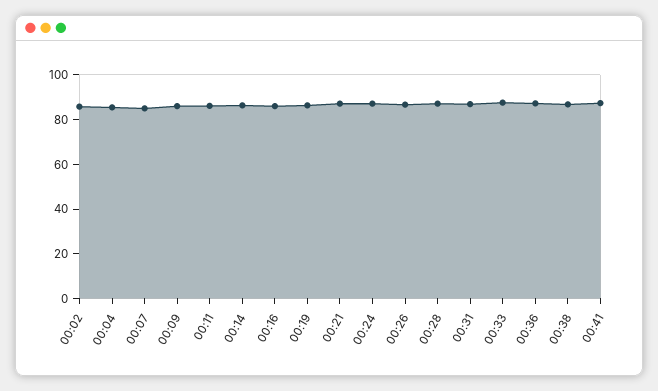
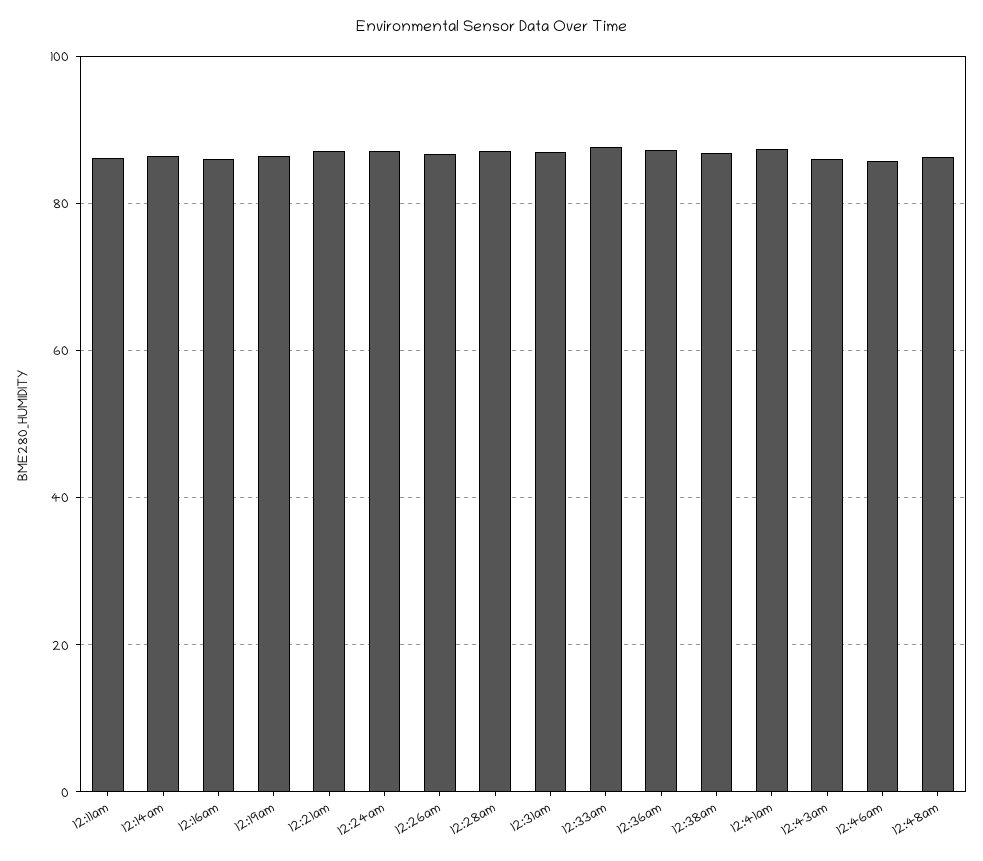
00:02: 85 -> none
00:04: 85 -> none
00:07: 85 -> none
00:09: 85 -> none
12:43am: none -> 86
12:46am: none -> 86
12:48am: none -> 86

